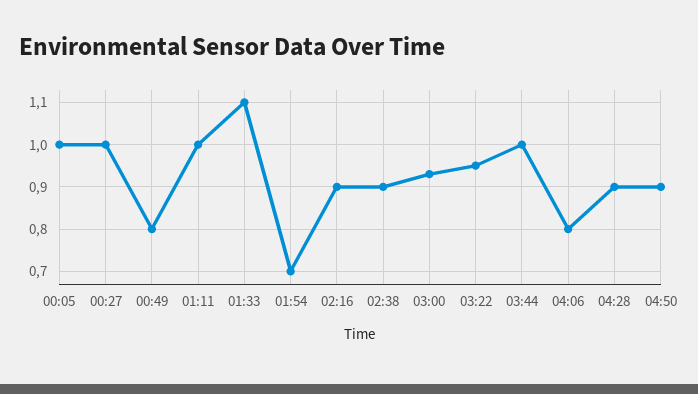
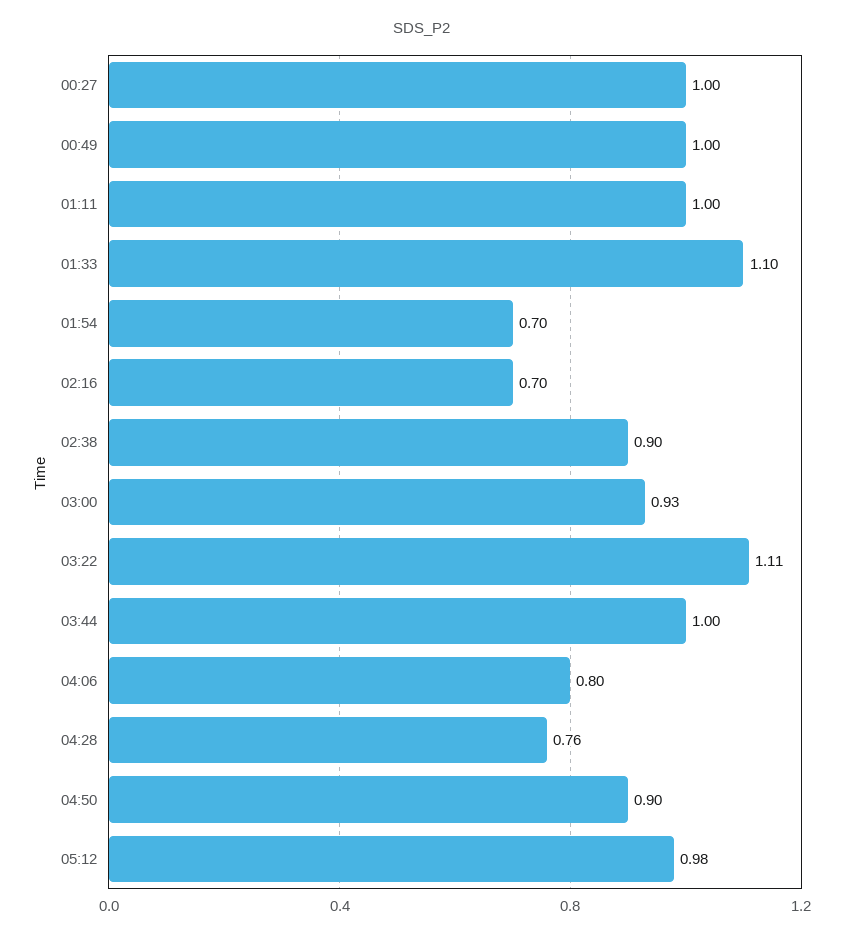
00:05: 1 -> none
00:49: 0.8 -> 1
02:16: 0.9 -> 0.7
03:22: 0.95 -> 1.11
04:28: 0.9 -> 0.76
05:12: none -> 0.98

